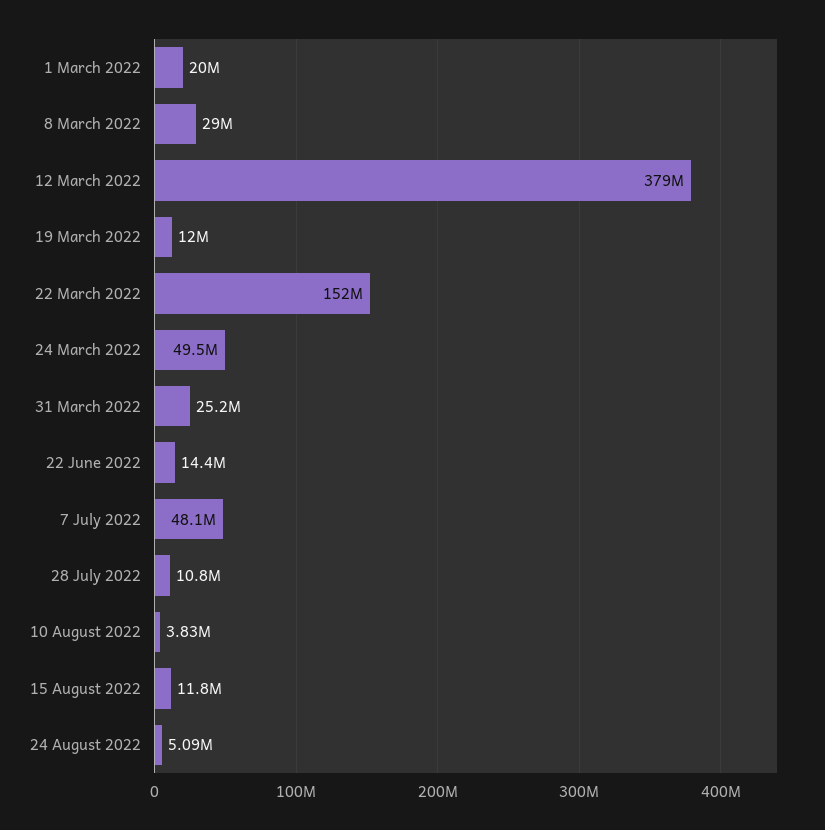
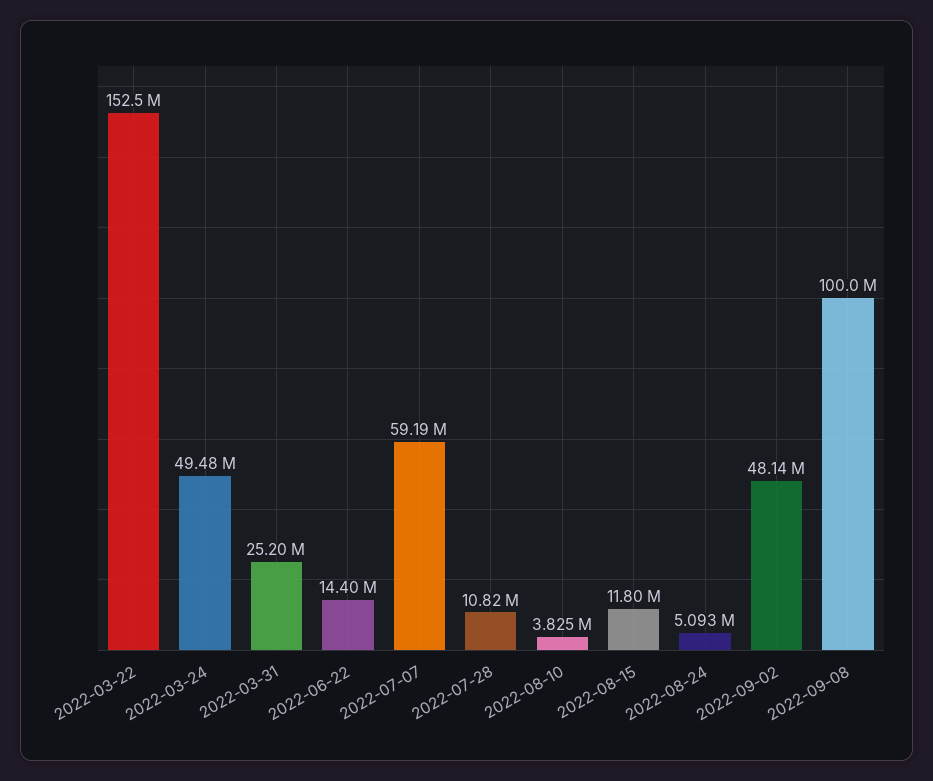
1 March 2022: 20000000 -> none
8 March 2022: 29000000 -> none
12 March 2022: 379000000 -> none
19 March 2022: 12000000 -> none
7 July 2022: 48100000 -> 59190000
2022-09-02: none -> 48140000
2022-09-08: none -> 100000000

